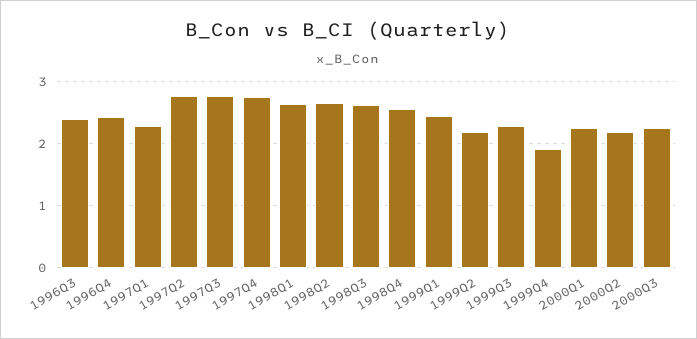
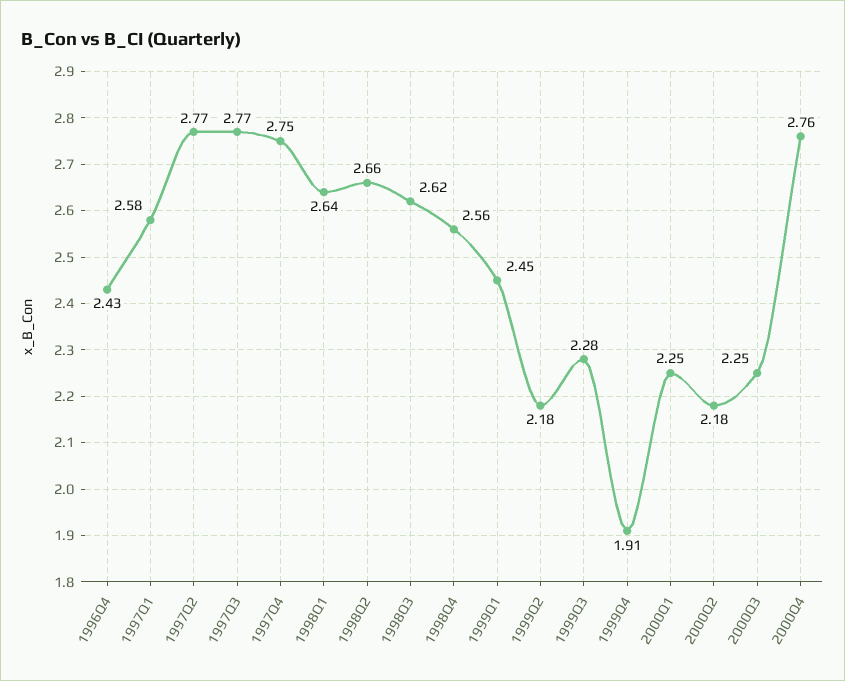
1996Q3: 2.4 -> none
1997Q1: 2.3 -> 2.58
2000Q4: none -> 2.76

